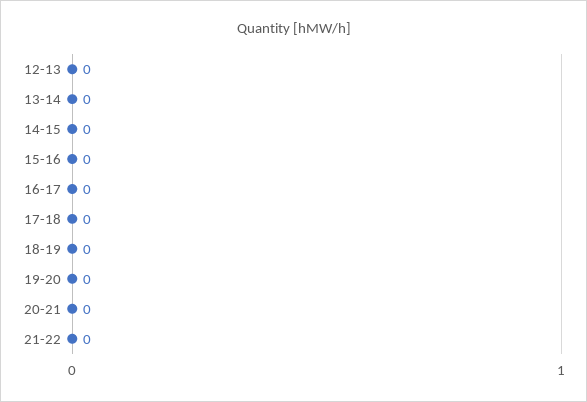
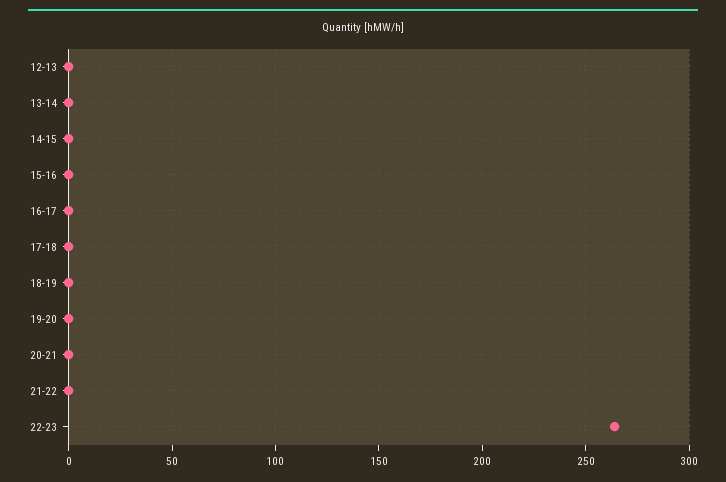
22-23: none -> 265

